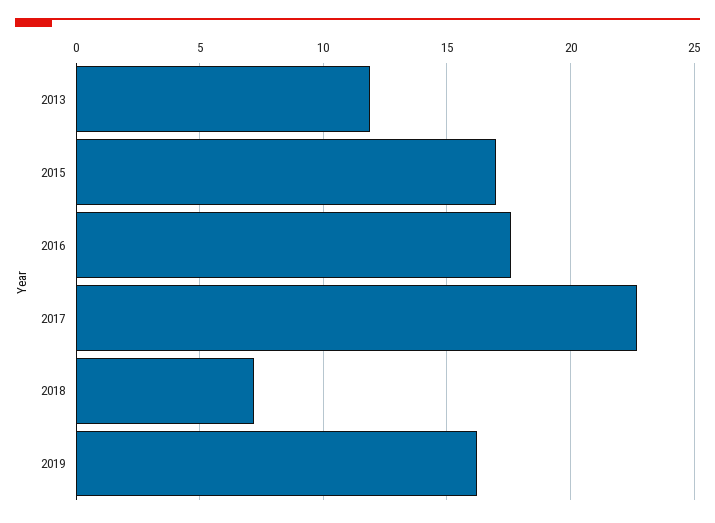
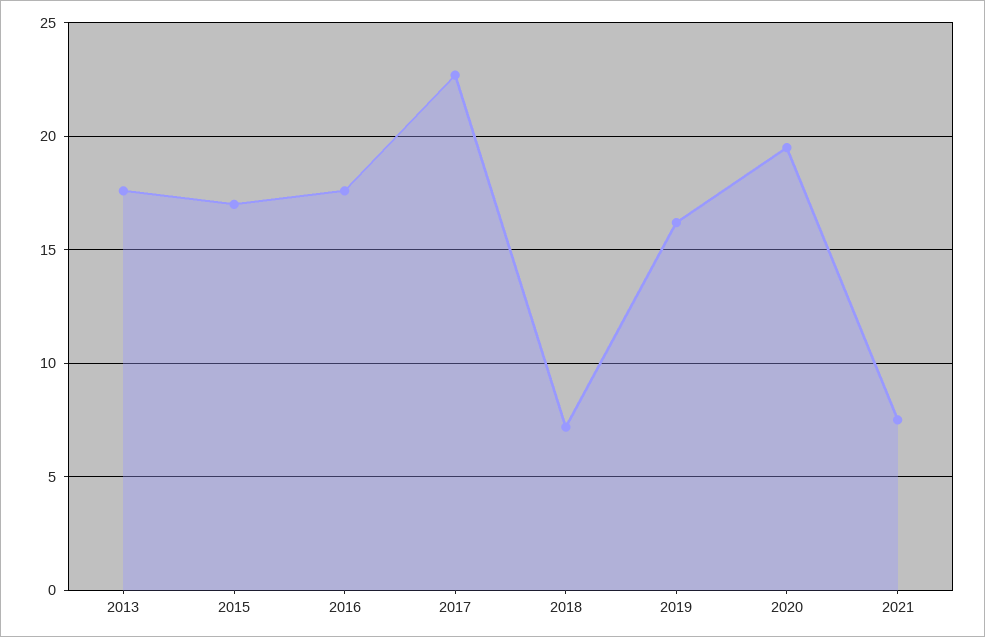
2013: 12 -> 17.5
2020: none -> 19.5
2021: none -> 7.5

